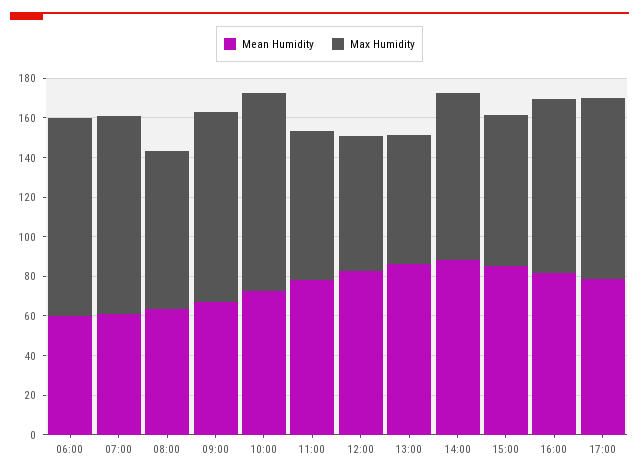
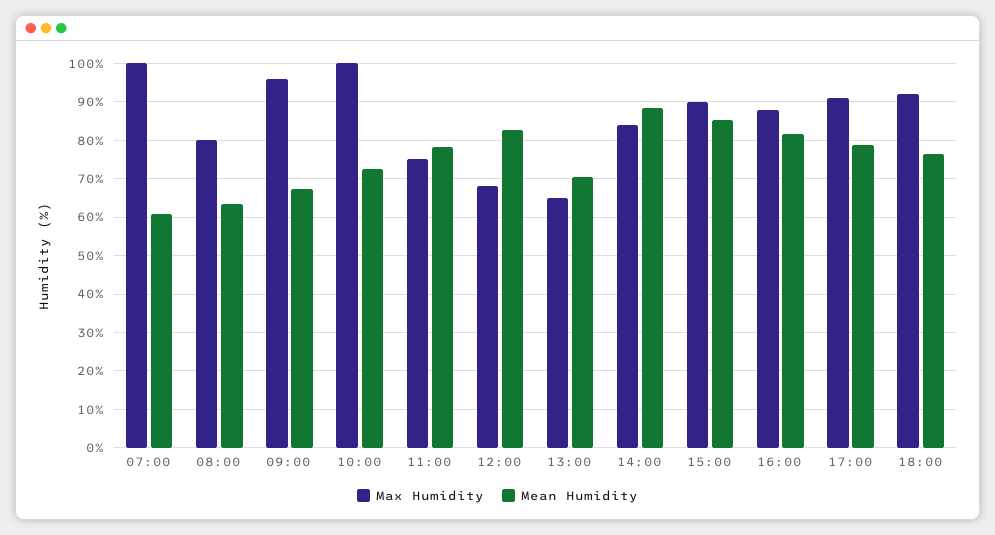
Mean Humidity, 06:00: 60 -> none
Max Humidity, 06:00: 100 -> none
Mean Humidity, 13:00: 85 -> 70
Max Humidity, 15:00: 75 -> 90
Max Humidity, 18:00: none -> 92
Mean Humidity, 18:00: none -> 76

